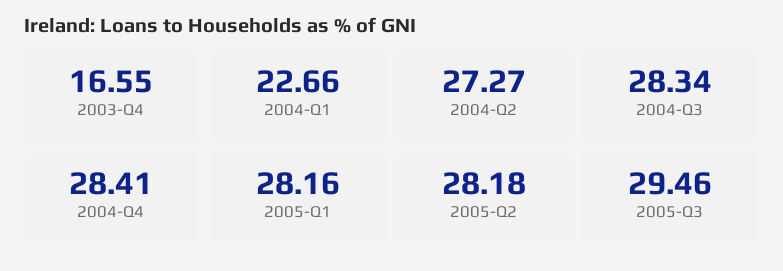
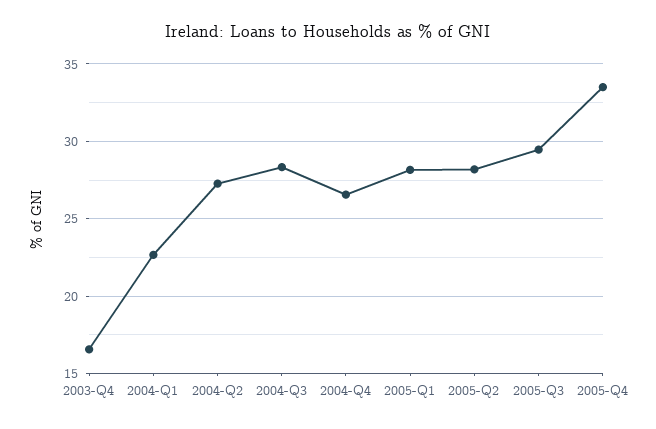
2004-Q4: 28.41 -> 26.5
2005-Q4: none -> 33.5

